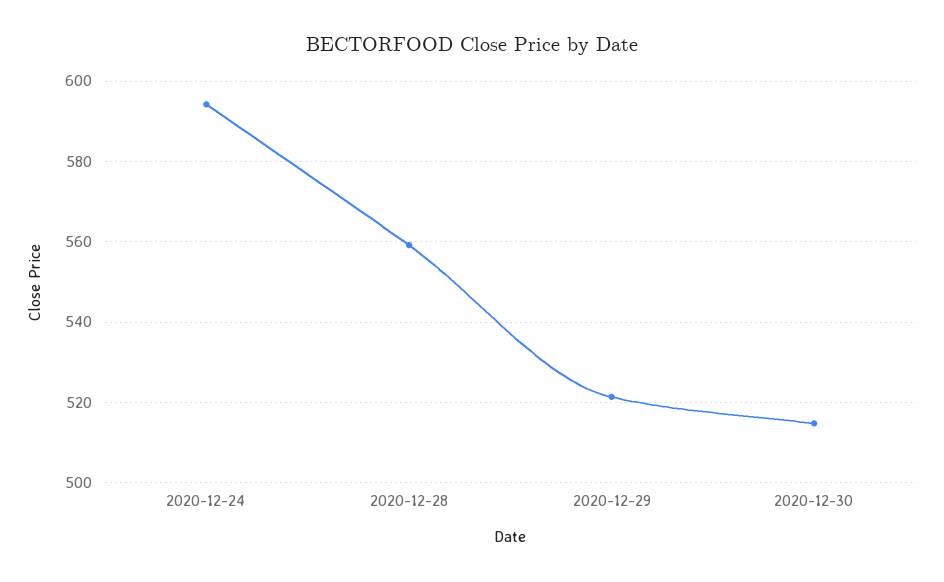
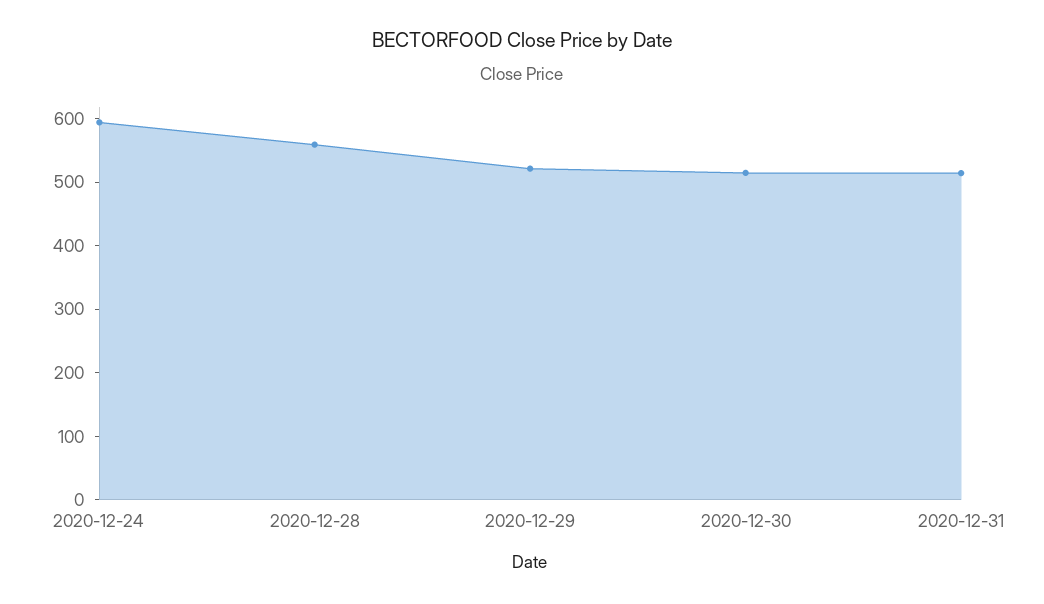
2020-12-31: none -> 520

